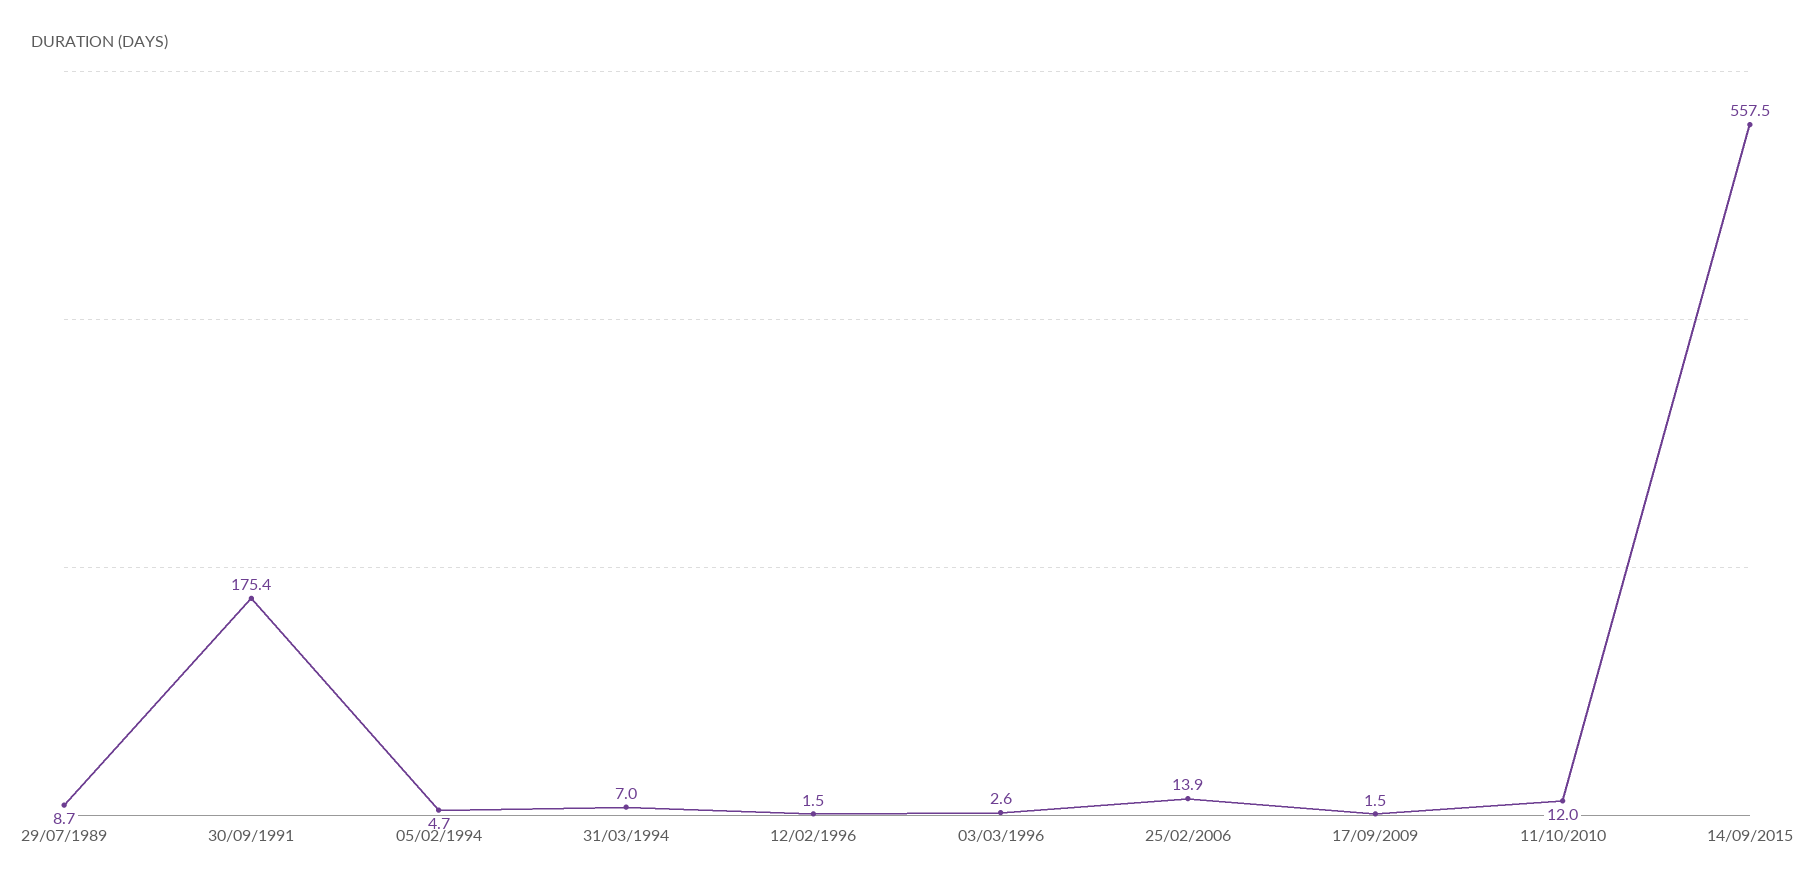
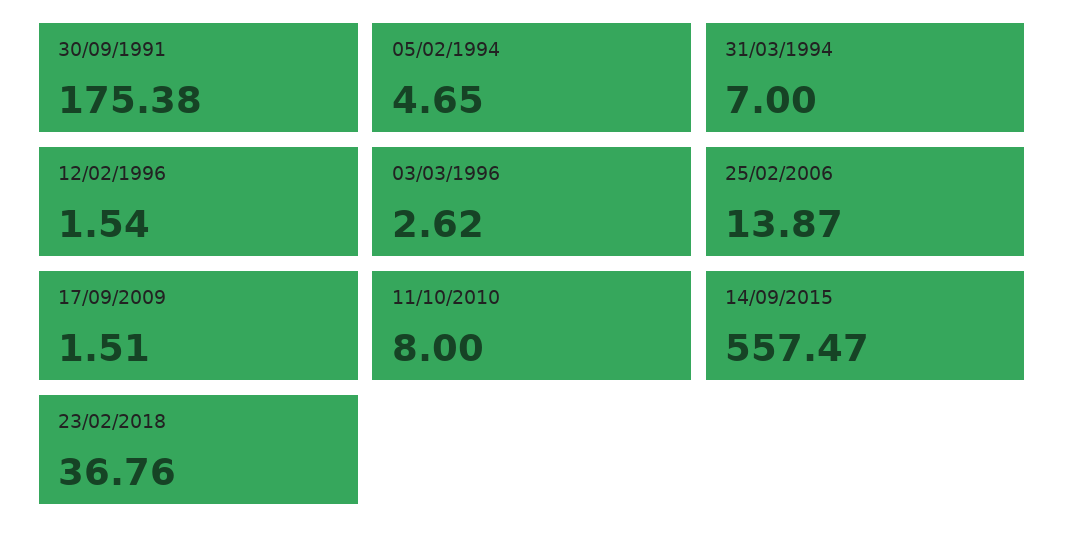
29/07/1989: 8.7 -> none
11/10/2010: 12 -> 8
23/02/2018: none -> 36.76

